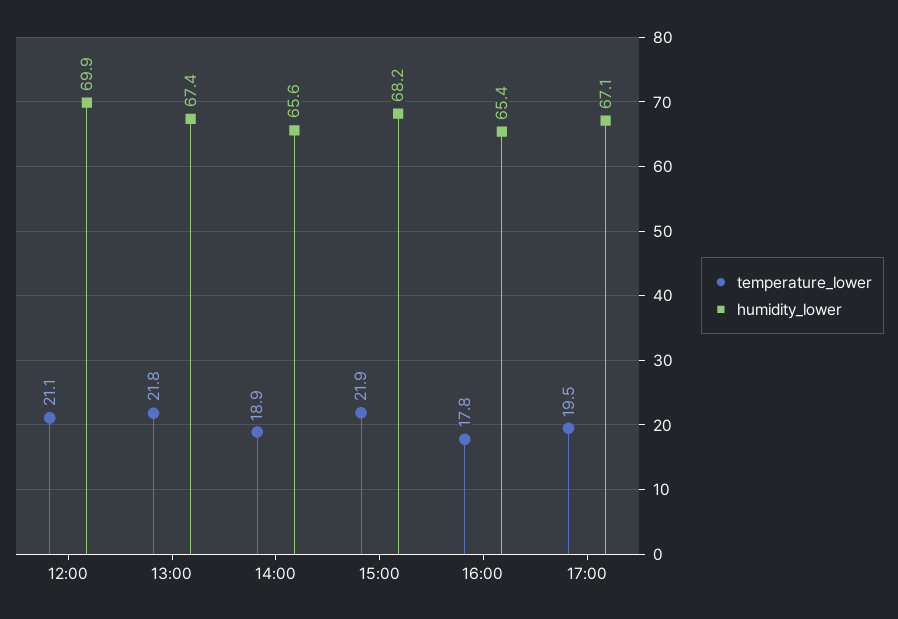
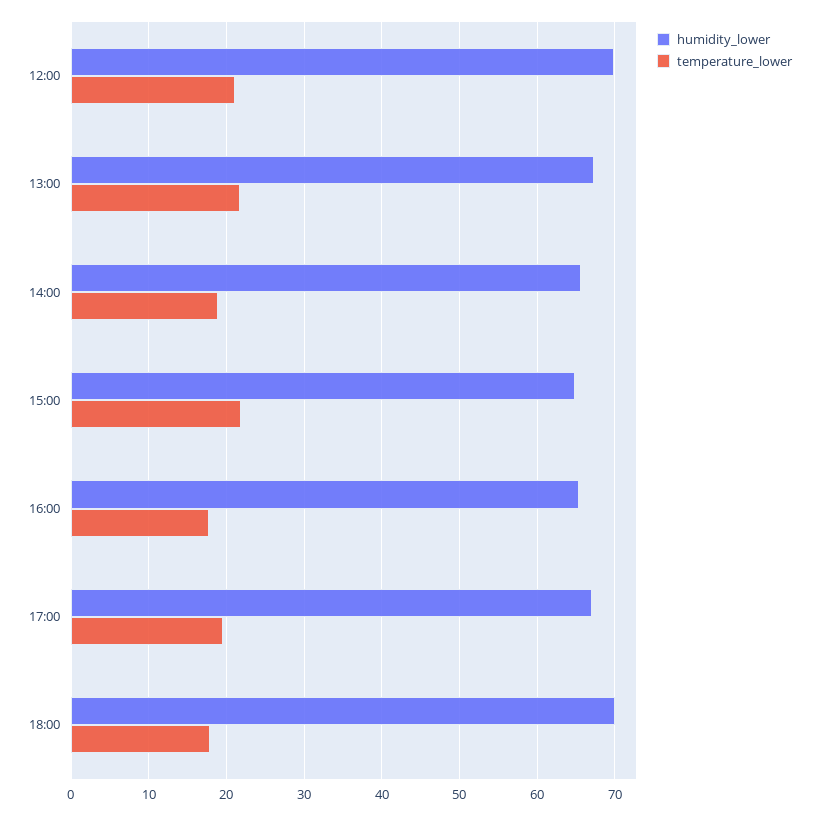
humidity_lower, 15:00: 68.2 -> 65
humidity_lower, 18:00: none -> 70
temperature_lower, 18:00: none -> 18

